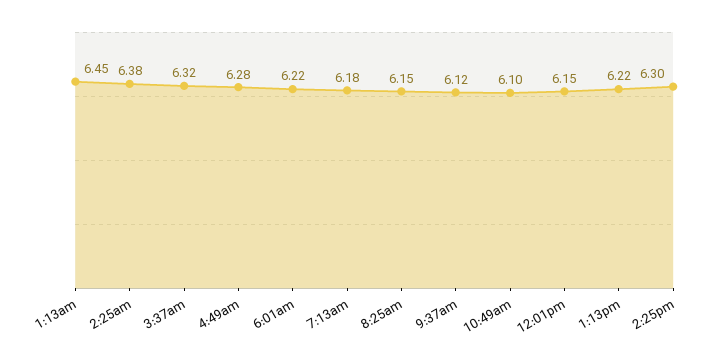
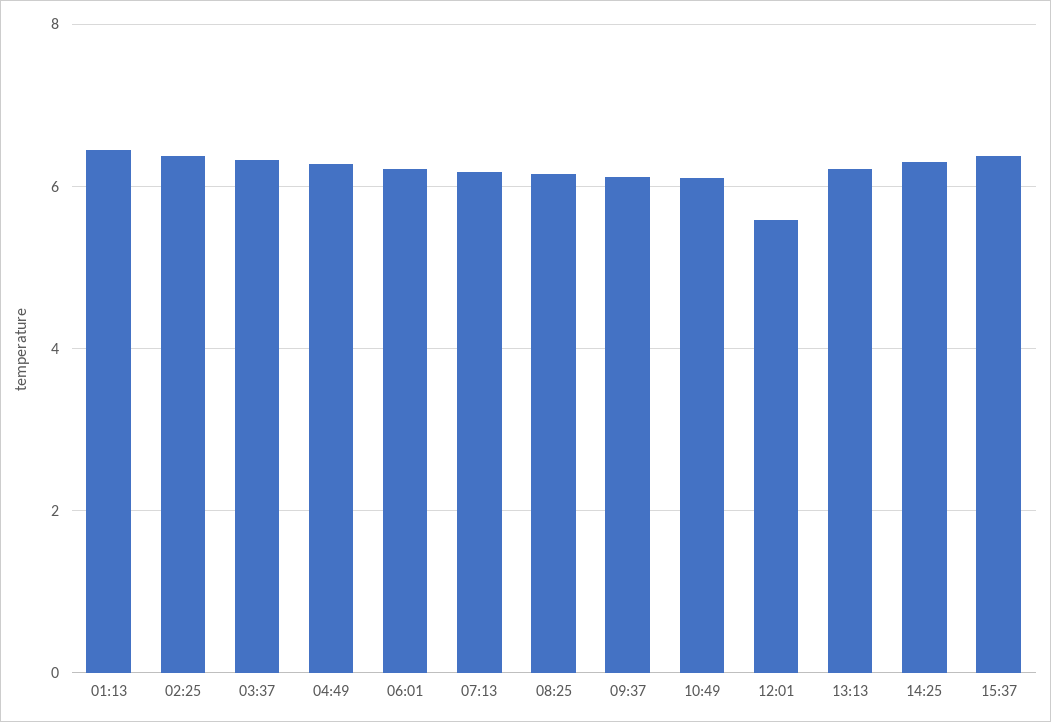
12:01pm: 6.15 -> 5.6
15:37: none -> 6.4

